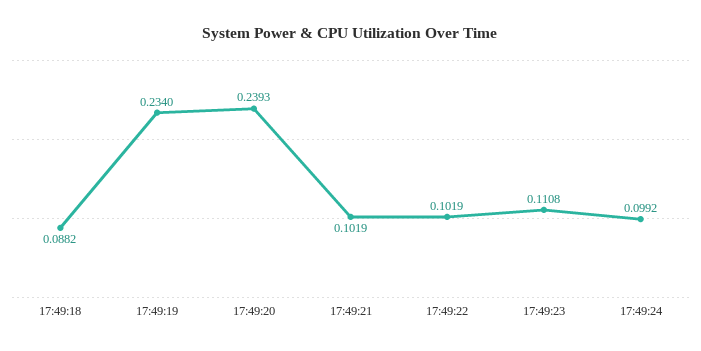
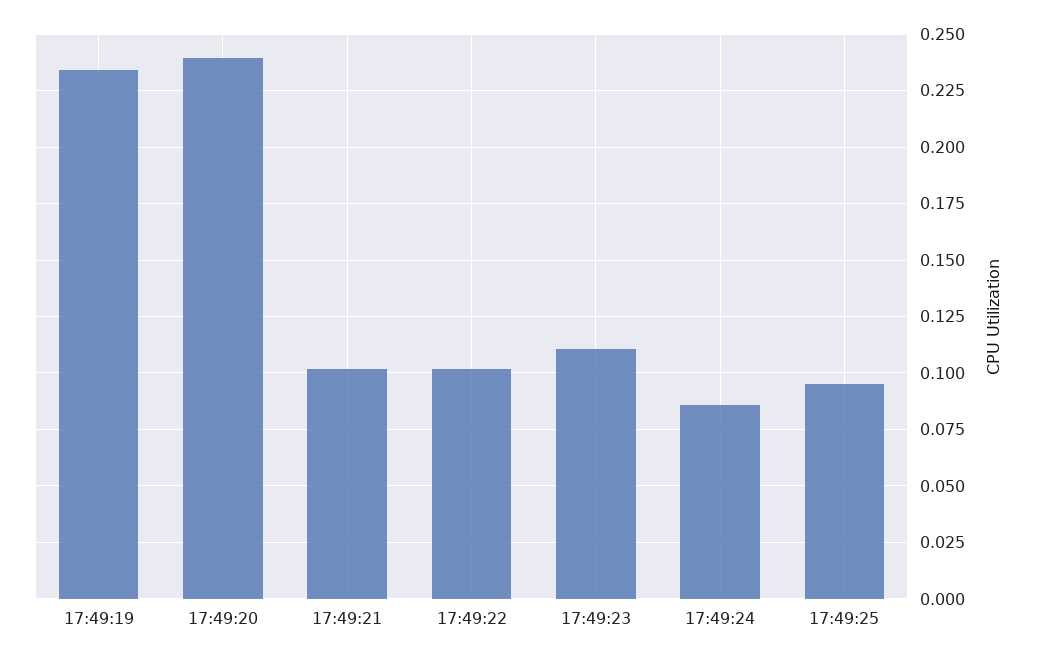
17:49:18: 0.0882 -> none
17:49:24: 0.0992 -> 0.085
17:49:25: none -> 0.095

